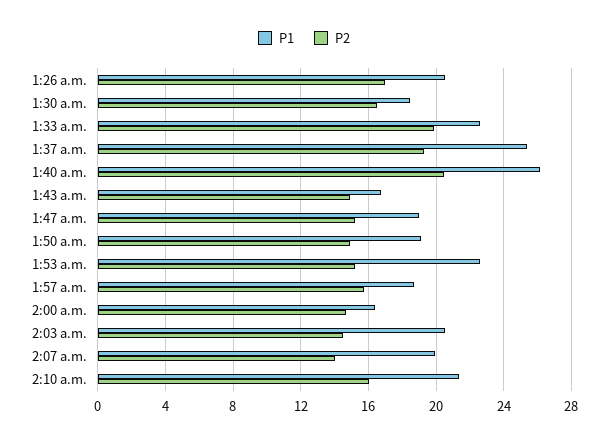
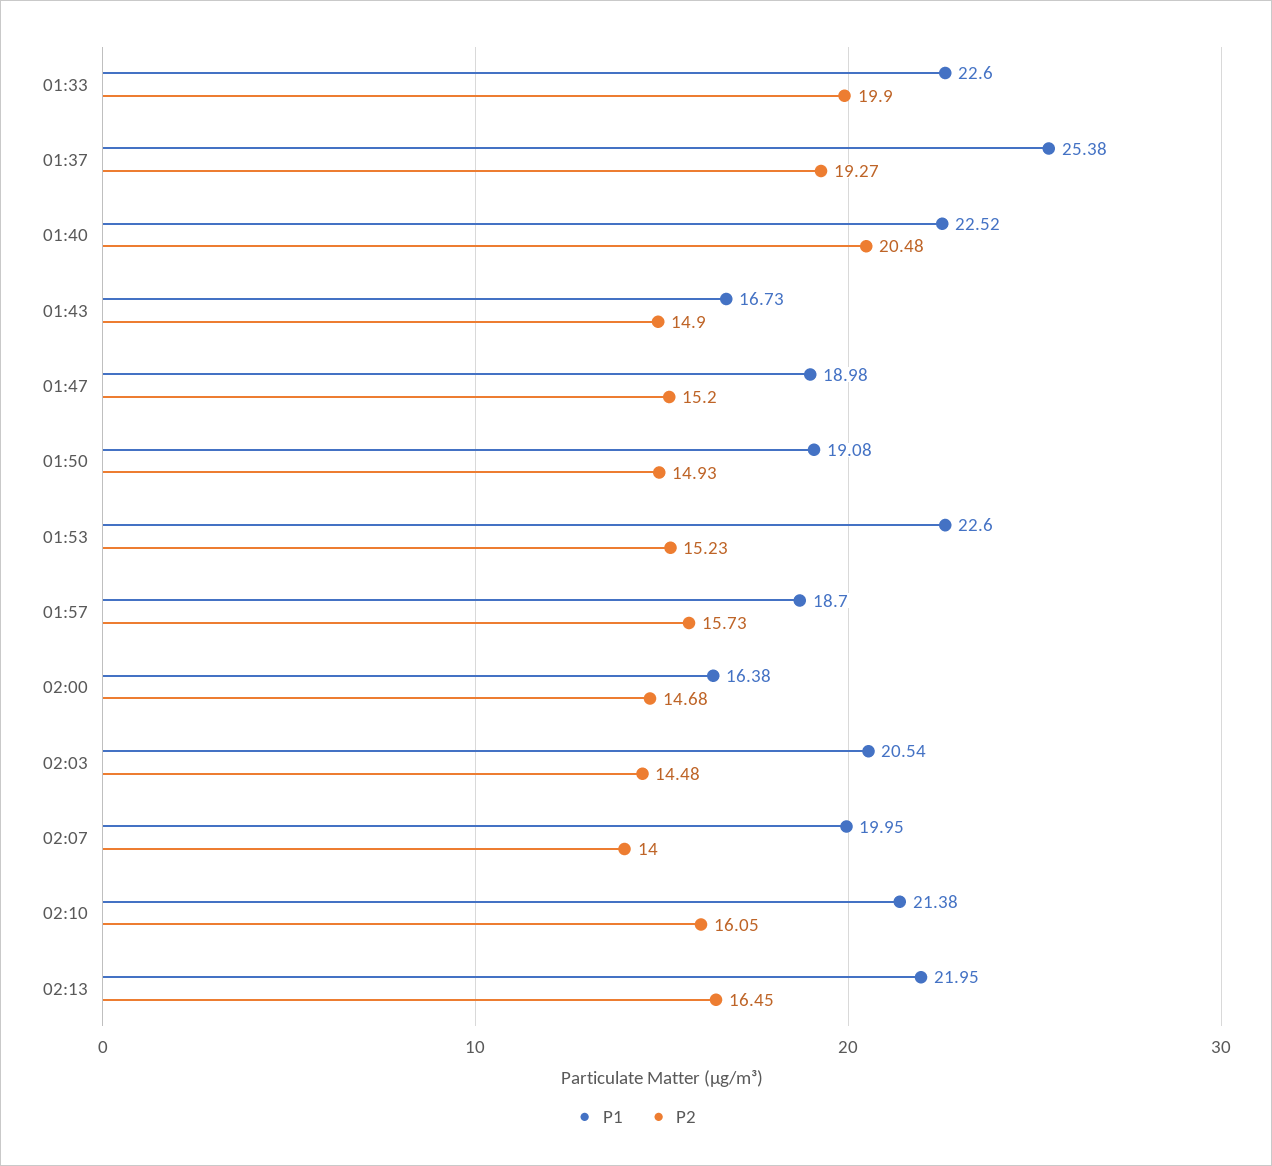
P1, 1:26 a.m.: 20.5 -> none
P2, 1:26 a.m.: 17 -> none
P1, 1:30 a.m.: 18.5 -> none
P2, 1:30 a.m.: 16.5 -> none
P1, 1:40 a.m.: 26 -> 22.52
P1, 02:13: none -> 21.95
P2, 02:13: none -> 16.45

